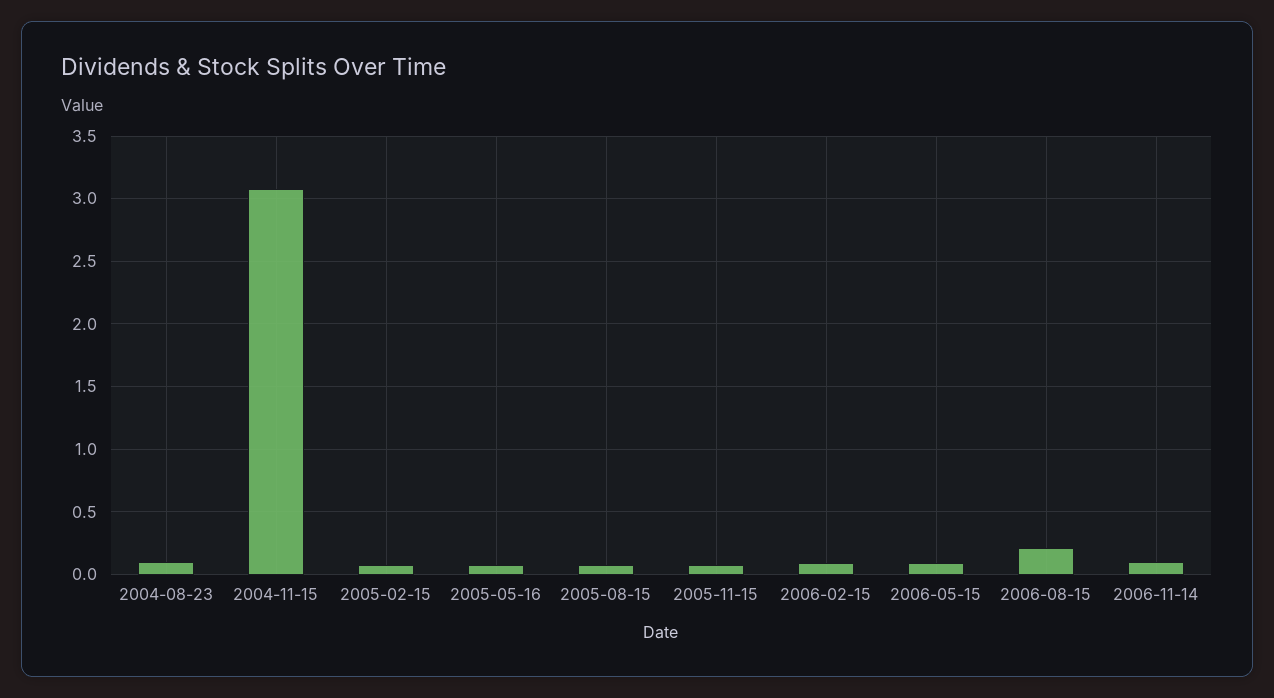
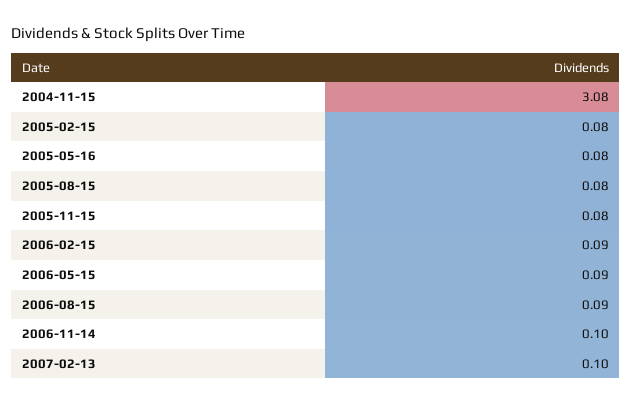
2004-08-23: 0.1 -> none
2006-08-15: 0.2 -> 0.09
2007-02-13: none -> 0.1

